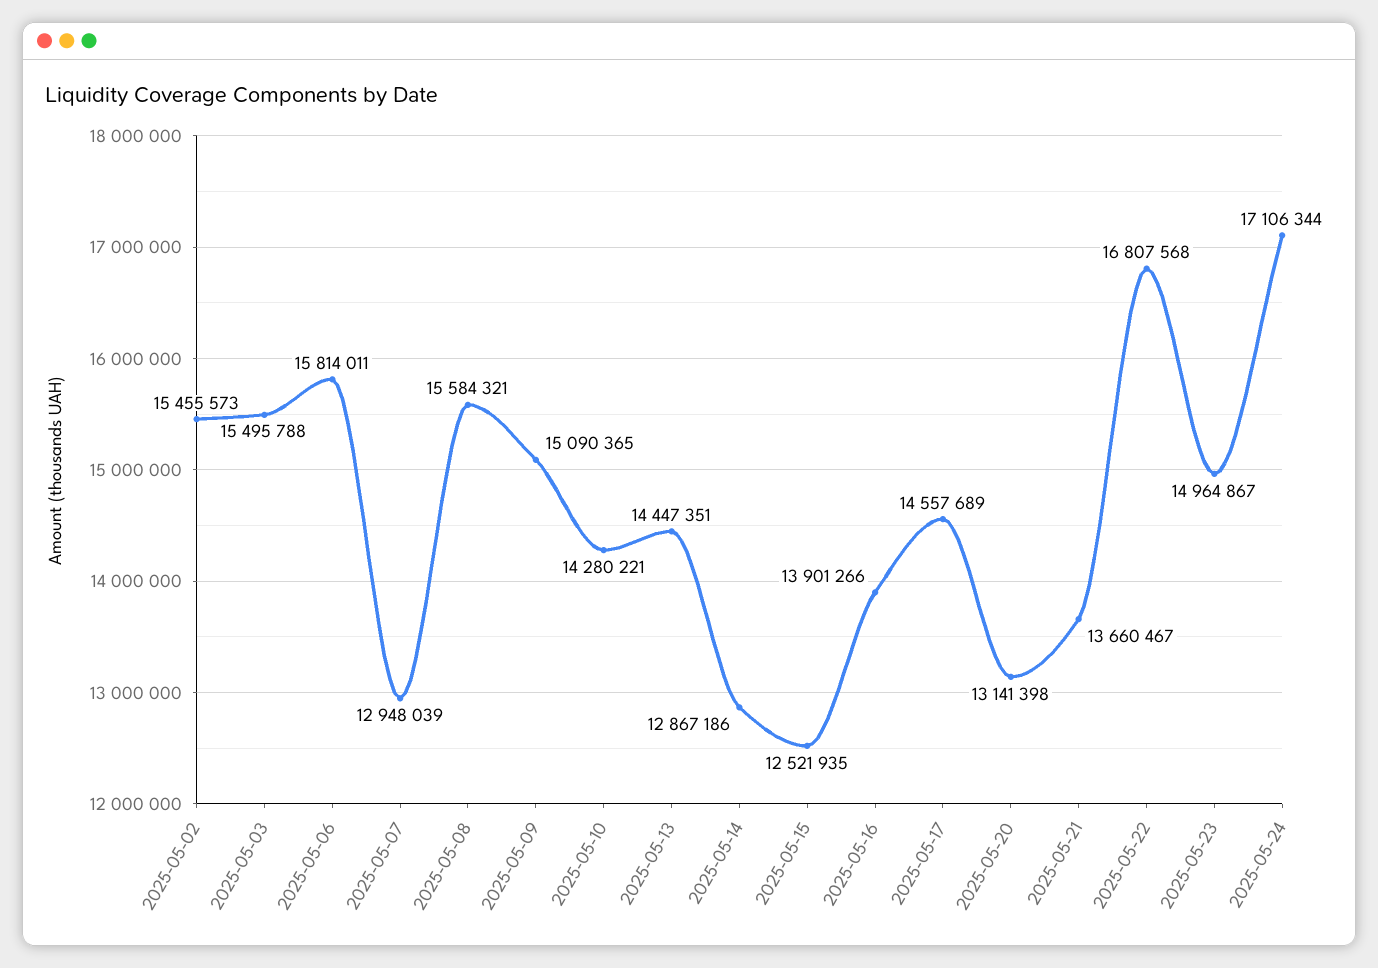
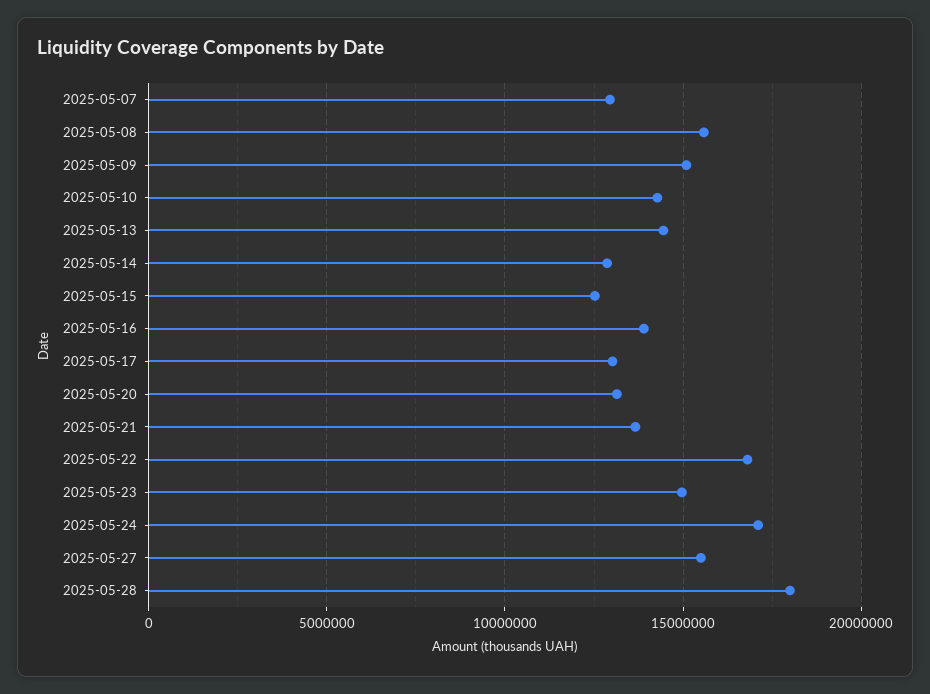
2025-05-02: 15455573 -> none
2025-05-03: 15495788 -> none
2025-05-06: 15814011 -> none
2025-05-17: 14557689 -> 13000000
2025-05-27: none -> 15500000
2025-05-28: none -> 18000000

